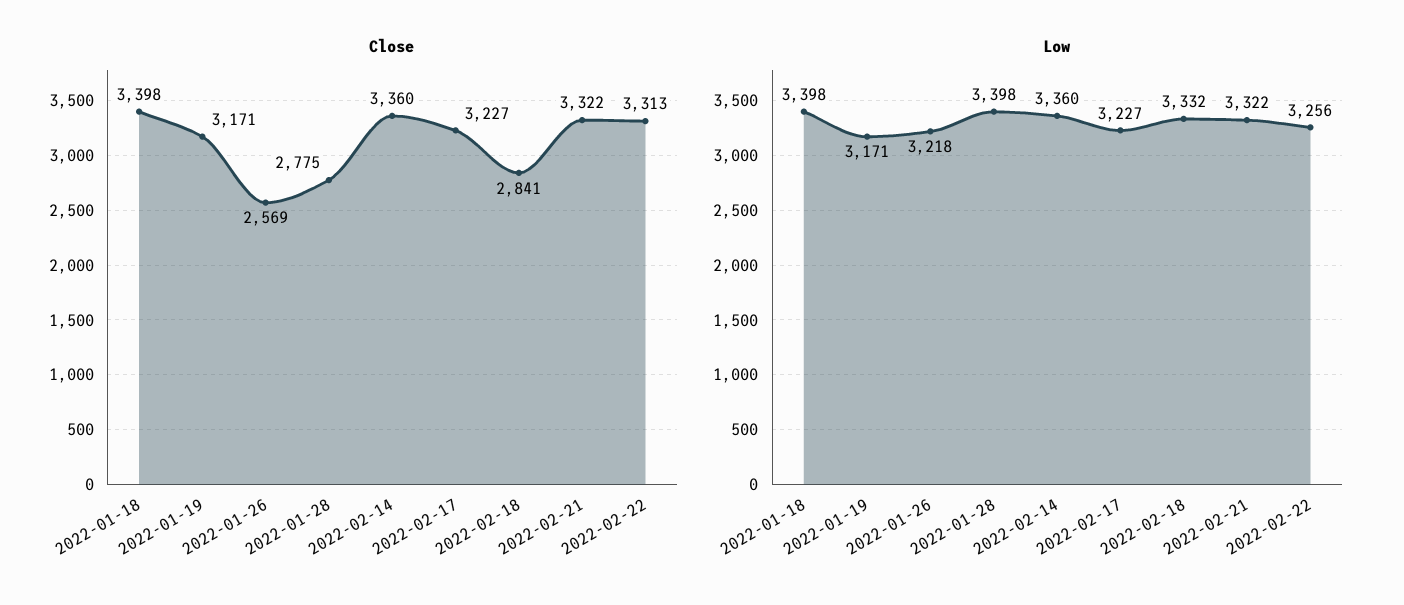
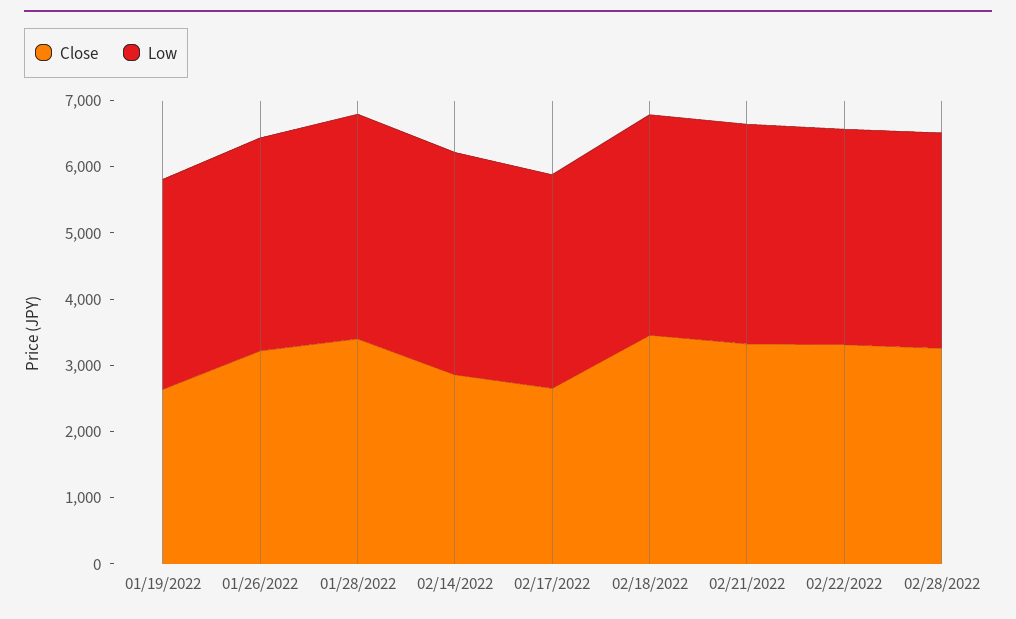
Close, 2022-01-18: 3398 -> none
Close, 2022-01-19: 3171 -> 2600
Close, 2022-01-26: 2569 -> 3200
Close, 2022-01-28: 2775 -> 3400
Close, 2022-02-14: 3360 -> 2800
Close, 2022-02-17: 3227 -> 2600
Close, 2022-02-18: 2841 -> 3400
Low, 2022-01-18: 3398 -> none
Close, 02/28/2022: none -> 3200
Low, 02/28/2022: none -> 3200

